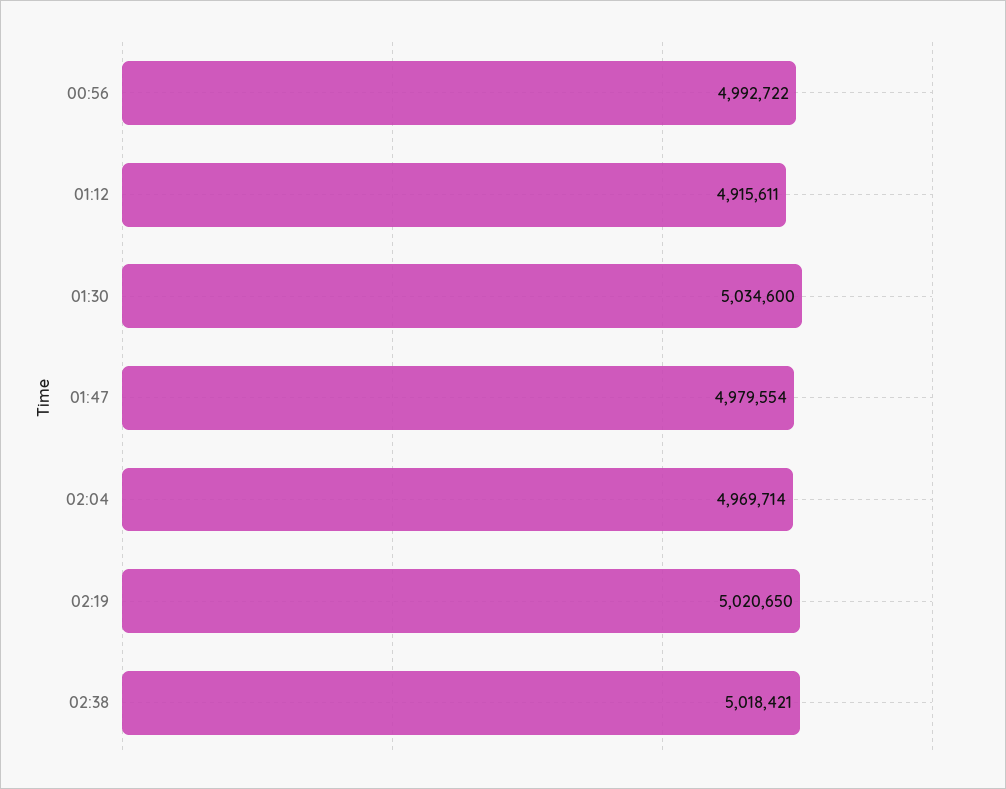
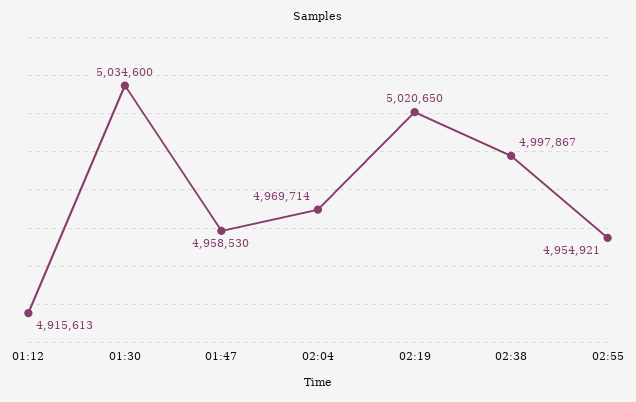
00:56: 4992722 -> none
01:12: 4915611 -> 4915613
01:47: 4979554 -> 4958530
02:38: 5018421 -> 4997867
02:55: none -> 4954921

